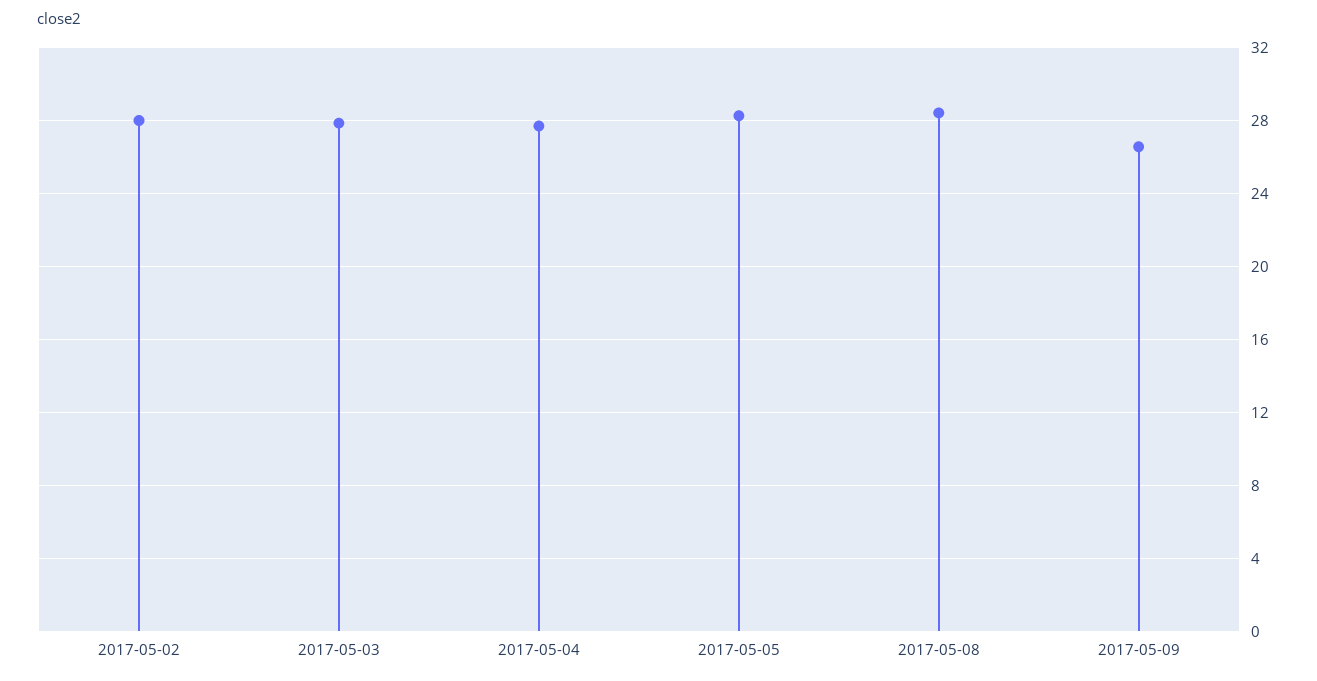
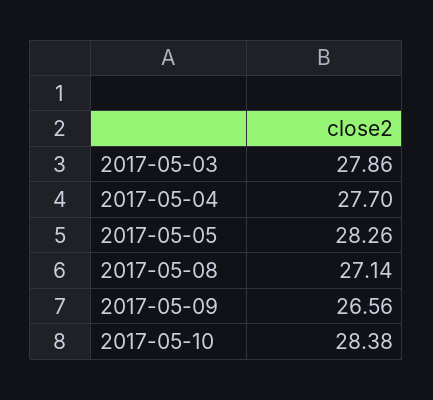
2017-05-02: 28 -> none
2017-05-08: 28.5 -> 27.14
2017-05-10: none -> 28.38

